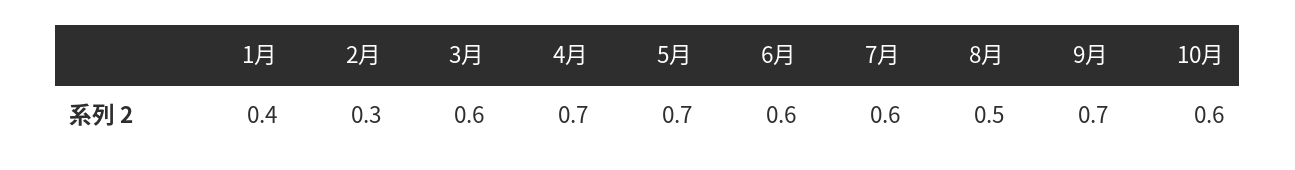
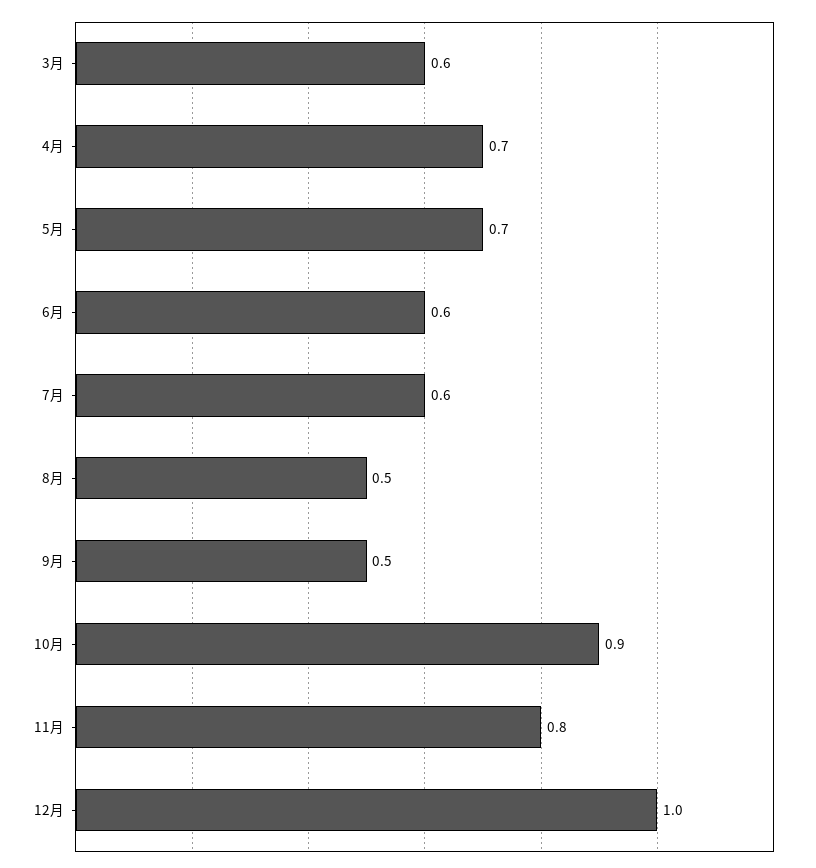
1月: 0.4 -> none
2月: 0.3 -> none
9月: 0.7 -> 0.5
10月: 0.6 -> 0.9
11月: none -> 0.8
12月: none -> 1

